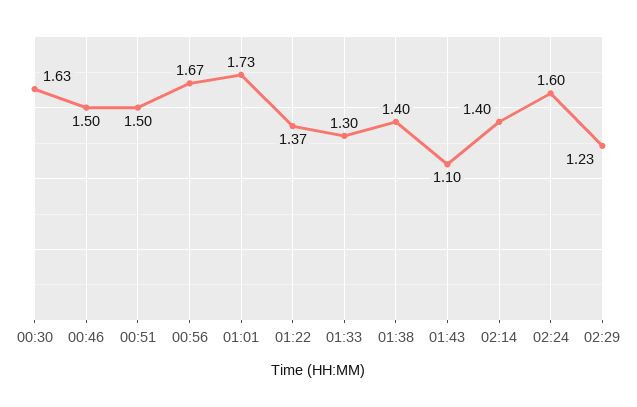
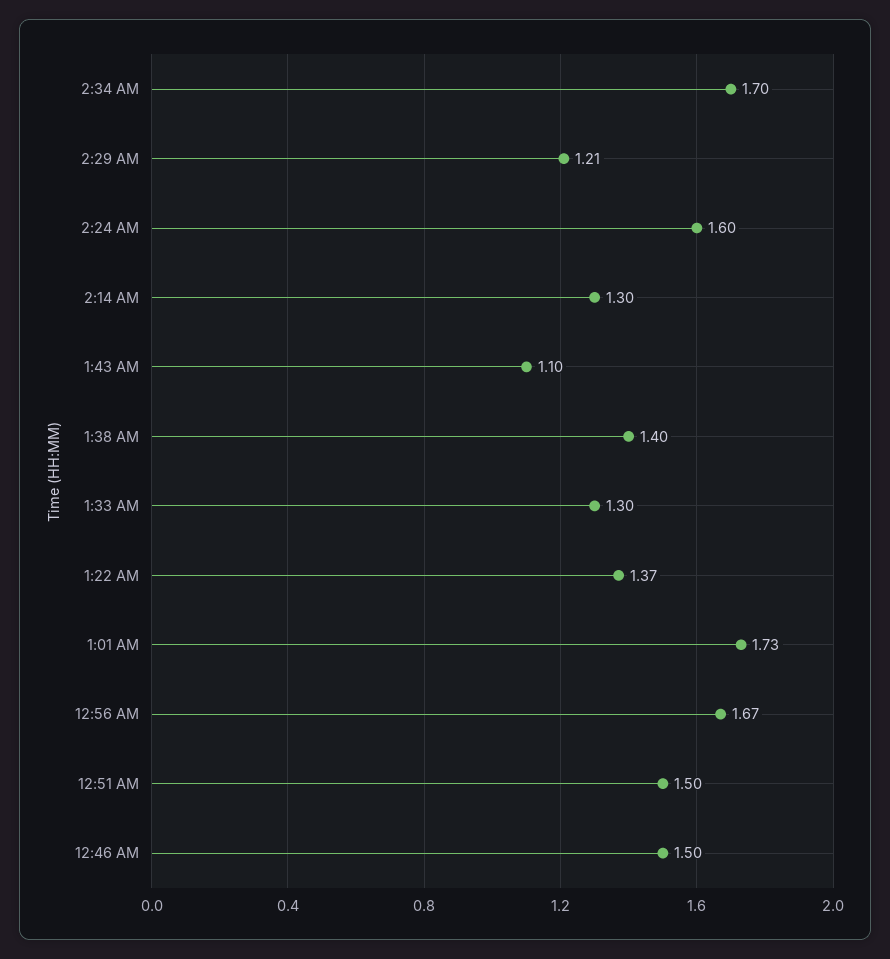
00:30: 1.63 -> none
02:14: 1.4 -> 1.3
02:29: 1.23 -> 1.21
2:34 AM: none -> 1.7

